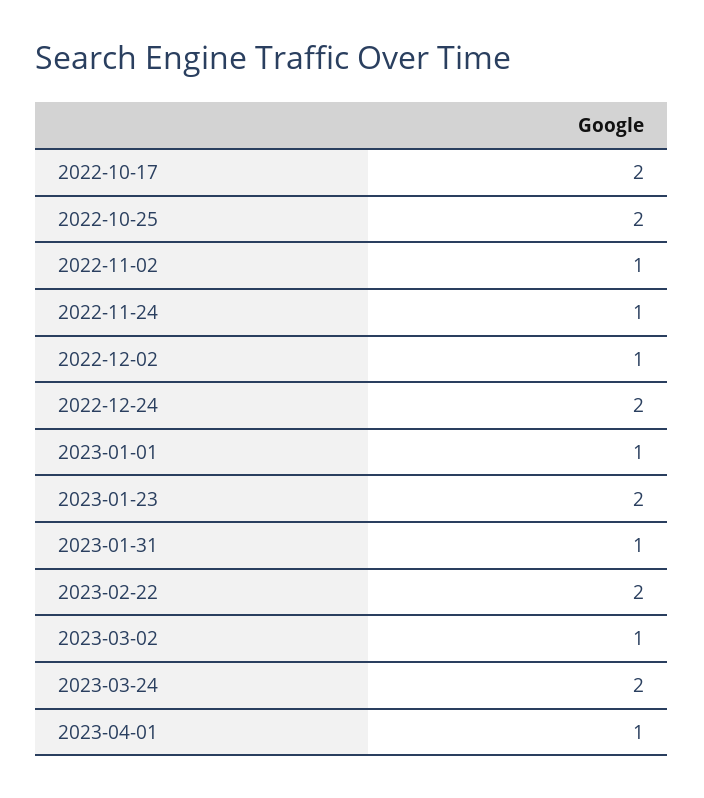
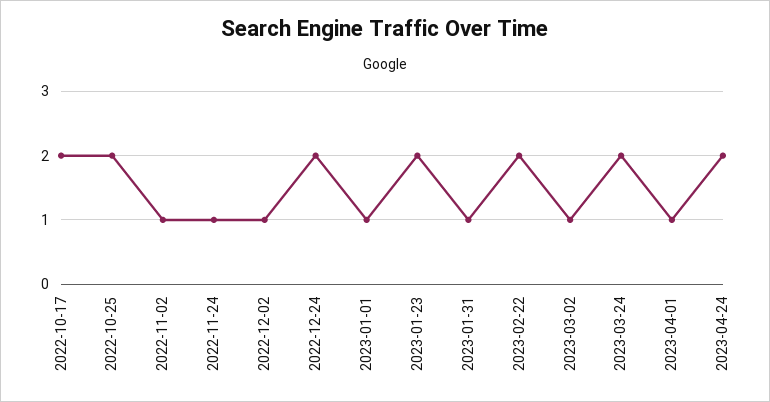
2023-04-24: none -> 2

